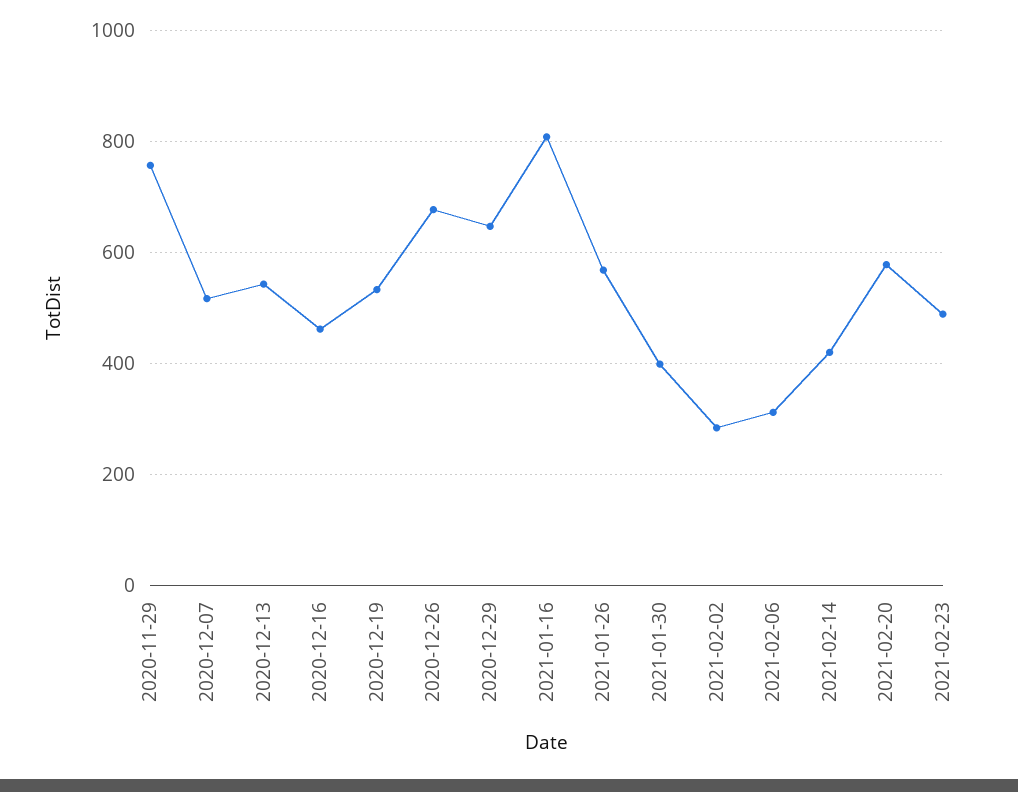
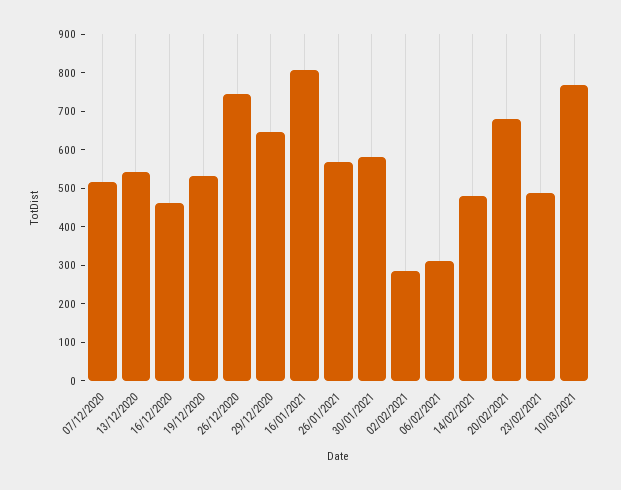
2020-11-29: 760 -> none
2020-12-26: 680 -> 750
2021-01-30: 400 -> 575
2021-02-14: 420 -> 475
2021-02-20: 580 -> 675
10/03/2021: none -> 775

